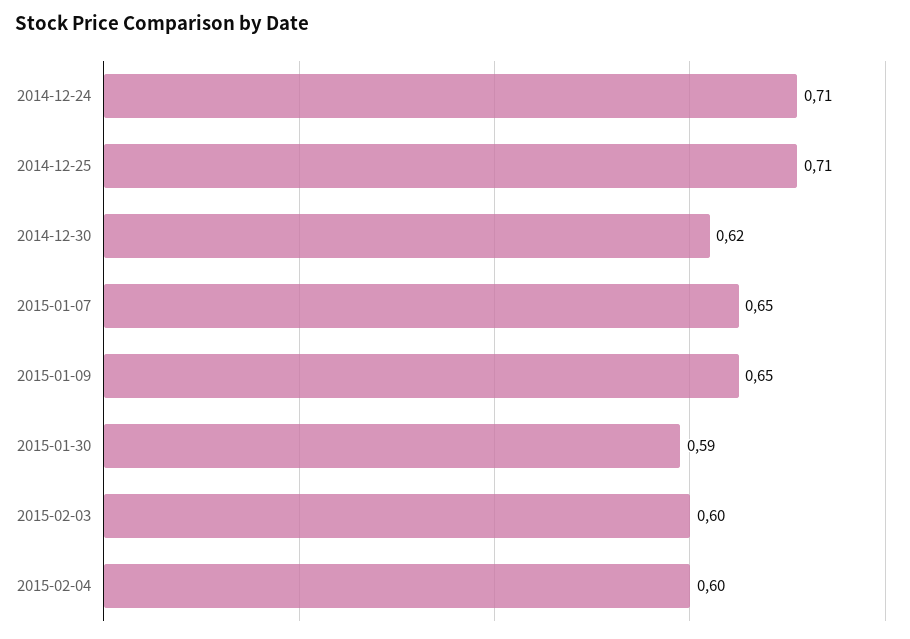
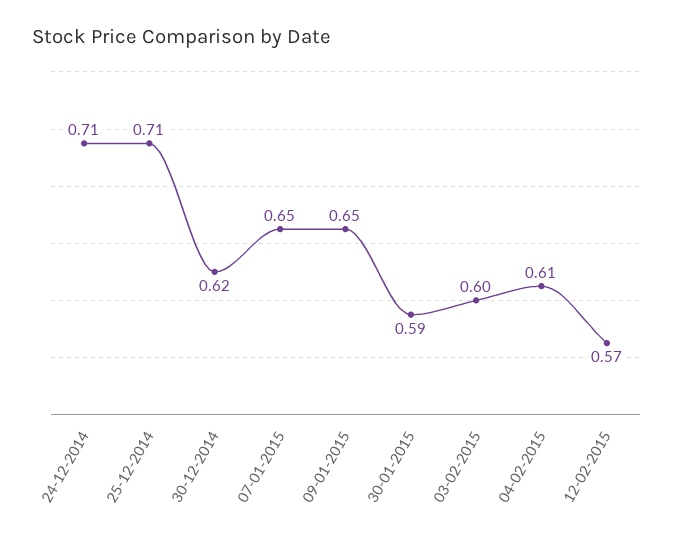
2015-02-04: 0.6 -> 0.61
12-02-2015: none -> 0.57

